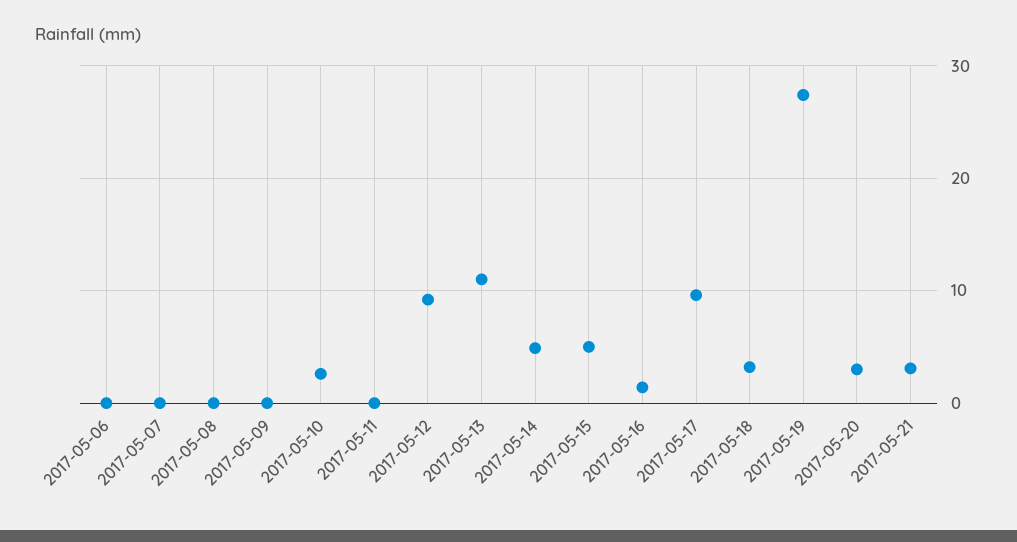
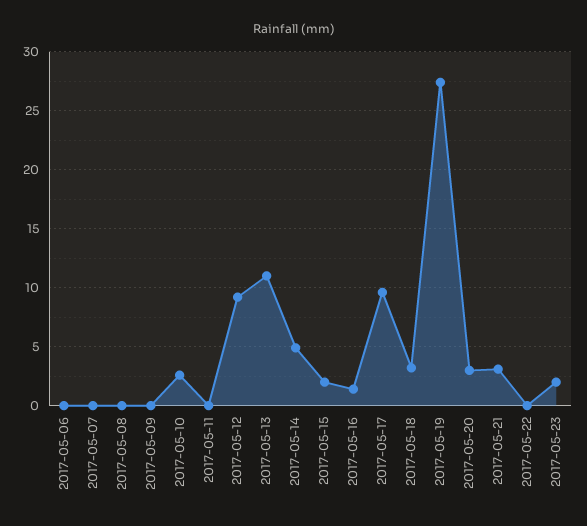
2017-05-15: 5 -> 2
2017-05-22: none -> 0
2017-05-23: none -> 2

